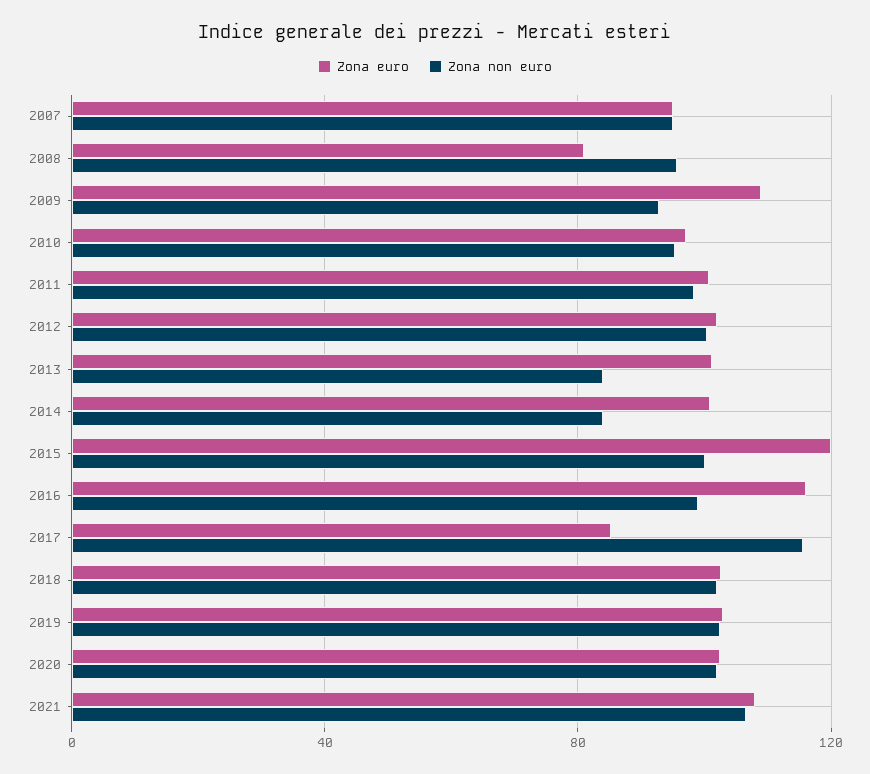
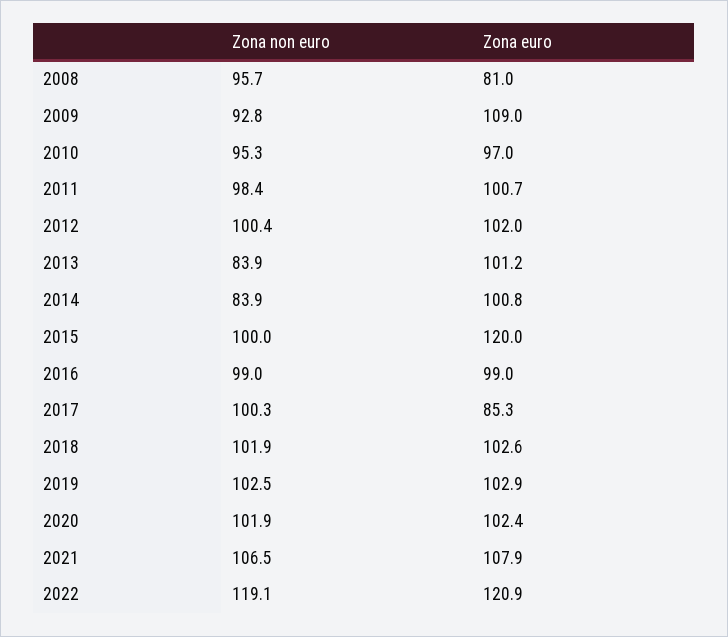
Zona euro, 2007: 95 -> none
Zona non euro, 2007: 95 -> none
Zona euro, 2016: 115 -> 99
Zona non euro, 2017: 115 -> 100.3
Zona non euro, 2022: none -> 119.1
Zona euro, 2022: none -> 120.9

